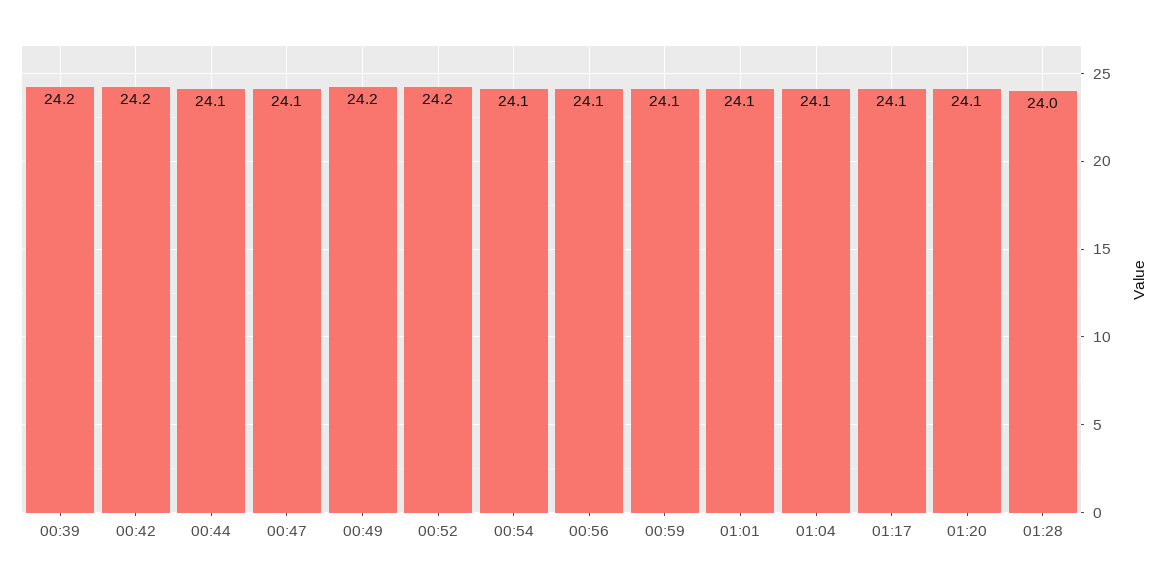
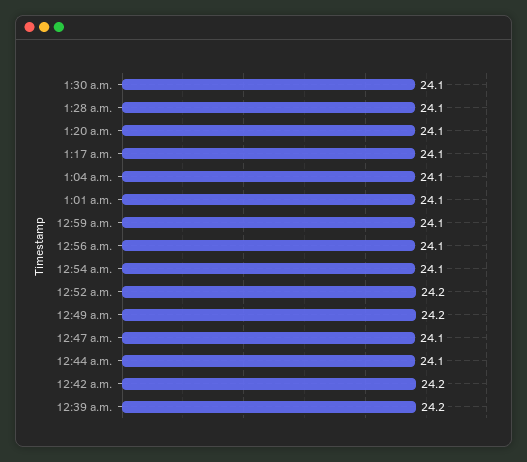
01:28: 24 -> 24.1
1:30 a.m.: none -> 24.1

